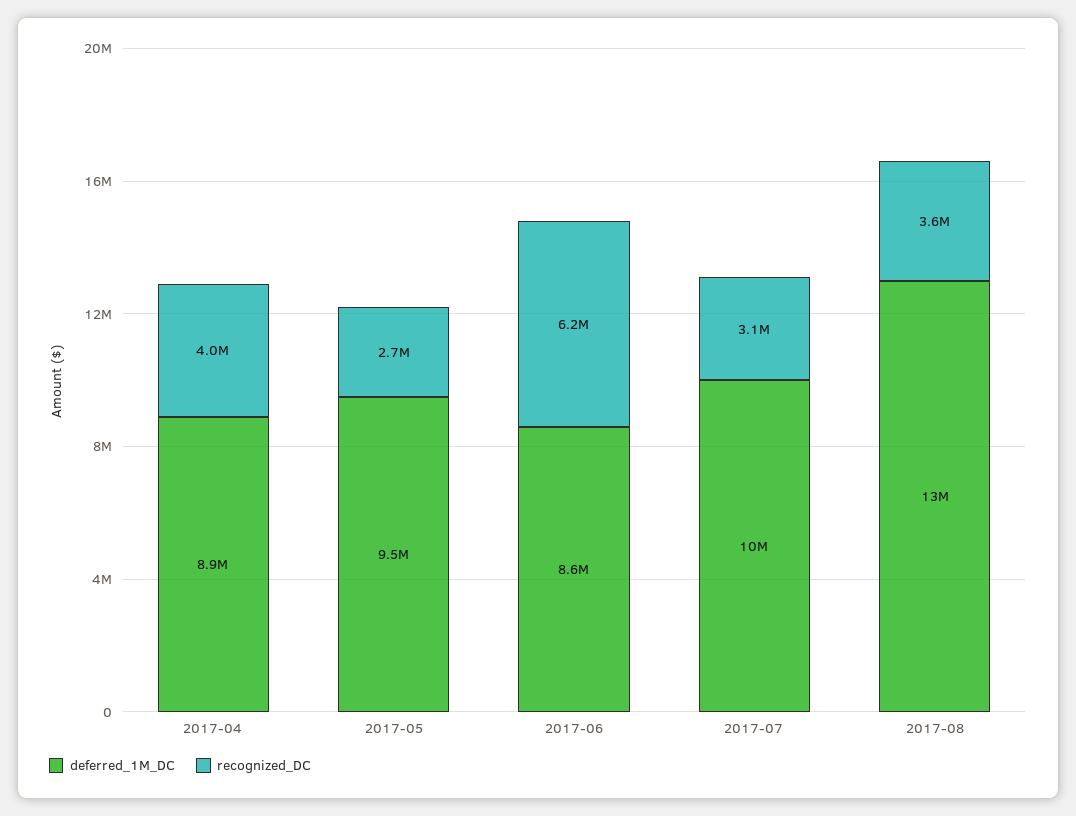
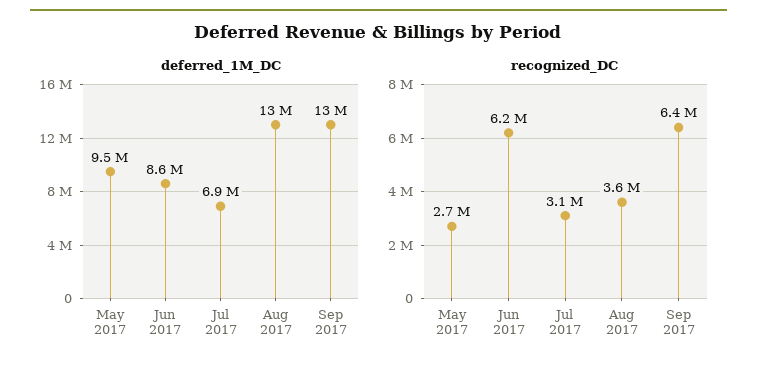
deferred_1M_DC, 2017-04: 8900000 -> none
recognized_DC, 2017-04: 4000000 -> none
deferred_1M_DC, 2017-07: 10000000 -> 6900000
deferred_1M_DC, Sep 2017: none -> 13000000
recognized_DC, Sep 2017: none -> 6400000

